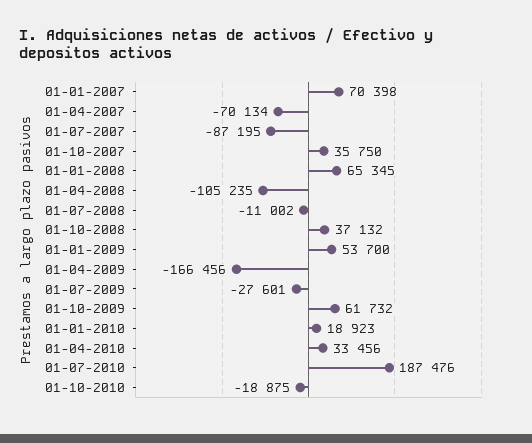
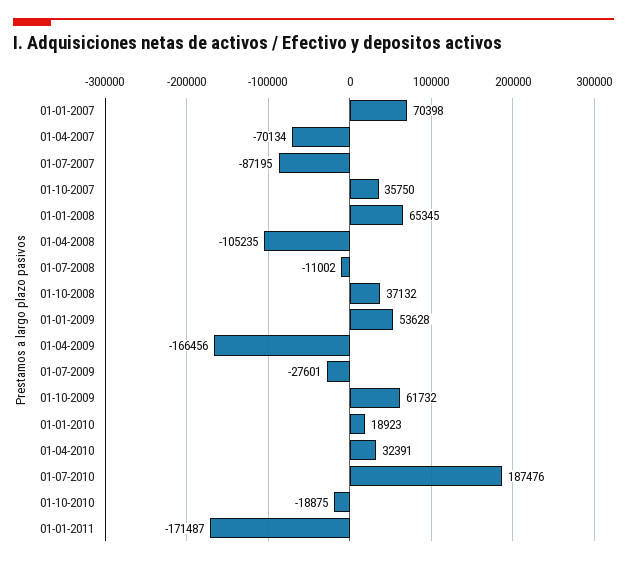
01-01-2009: 53700 -> 53628
01-04-2010: 33456 -> 32391
01-01-2011: none -> -171487

